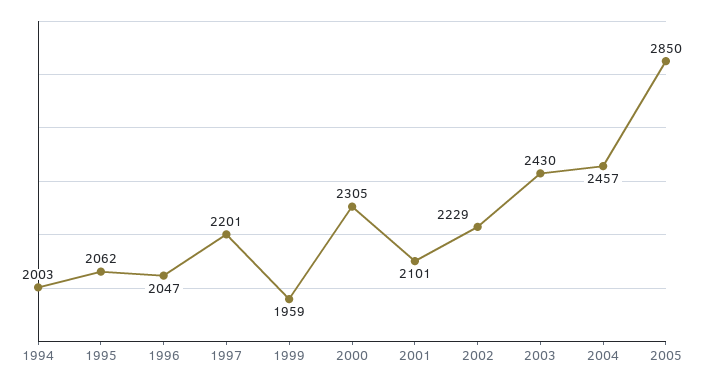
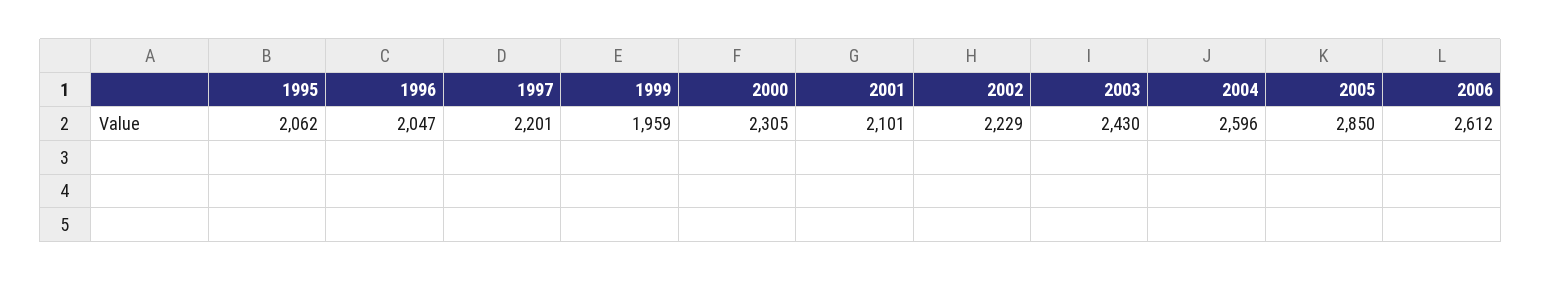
1994: 2003 -> none
2004: 2457 -> 2596
2006: none -> 2612

